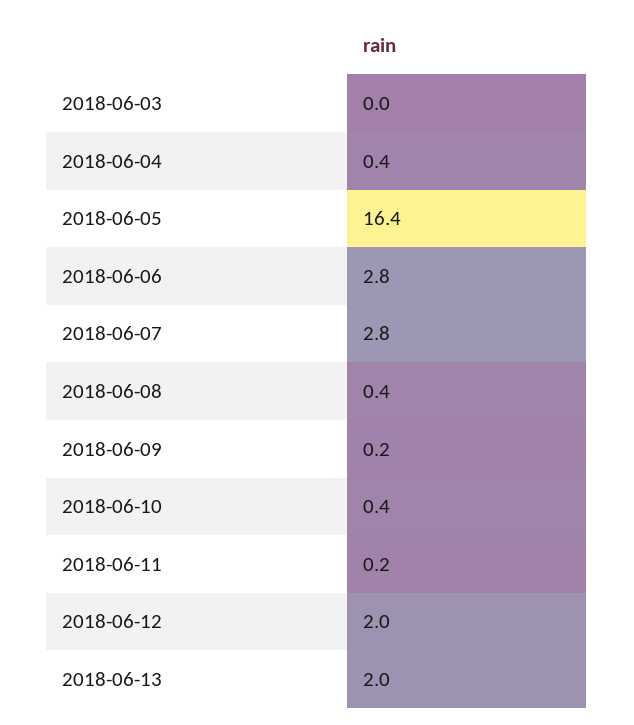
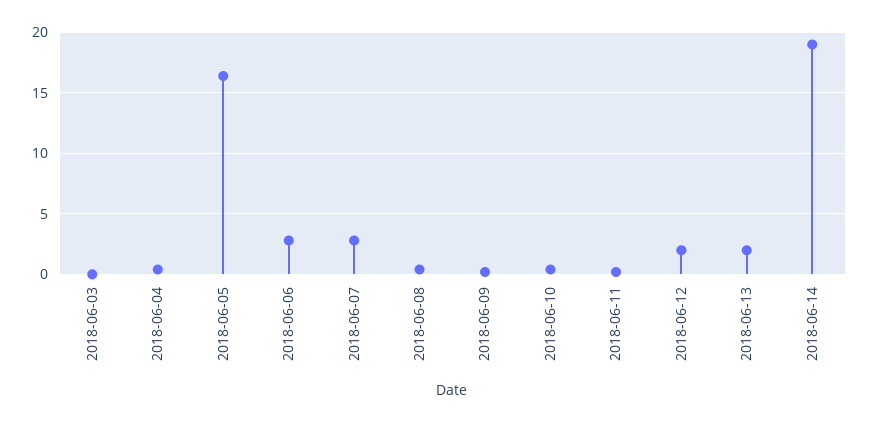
2018-06-14: none -> 19

